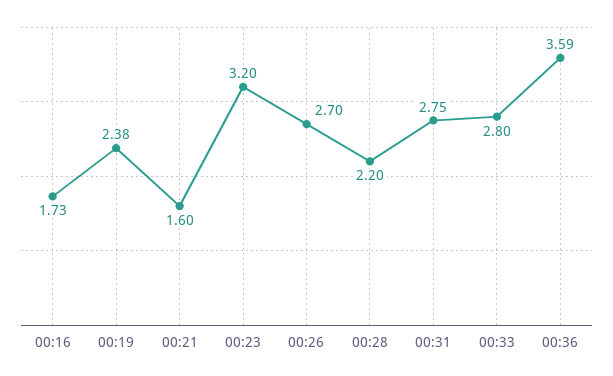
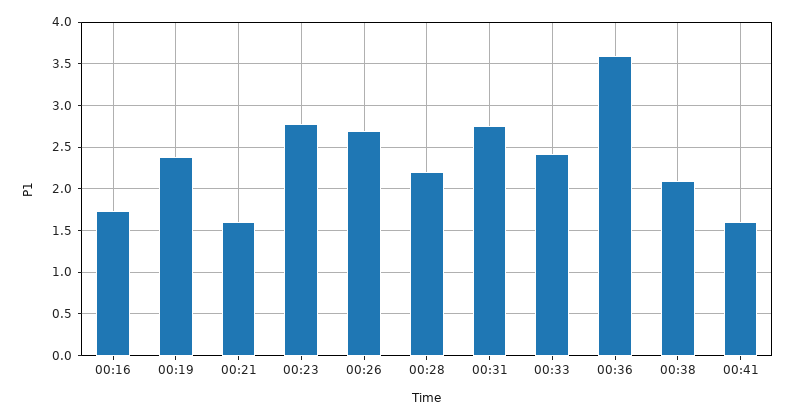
00:23: 3.2 -> 2.8
00:33: 2.8 -> 2.4
00:38: none -> 2.1
00:41: none -> 1.6

